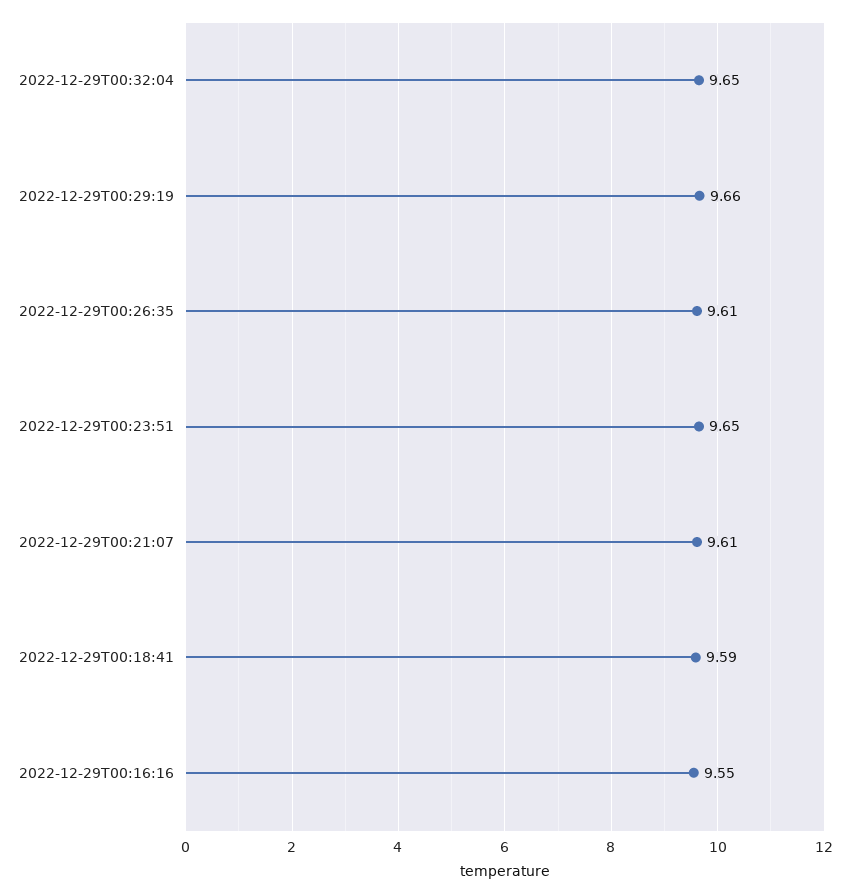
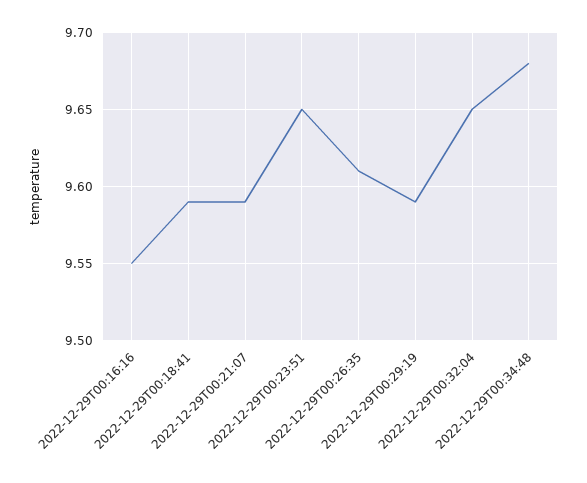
2022-12-29T00:29:19: 9.66 -> 9.59
2022-12-29T00:21:07: 9.61 -> 9.59
2022-12-29T00:34:48: none -> 9.68

